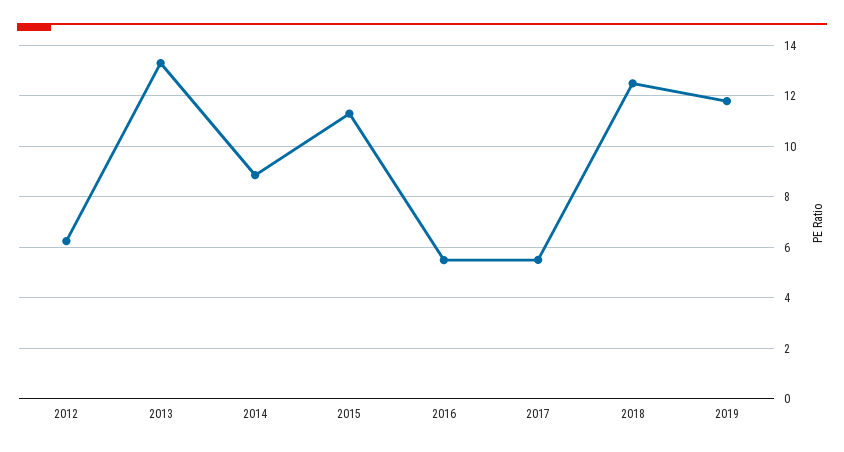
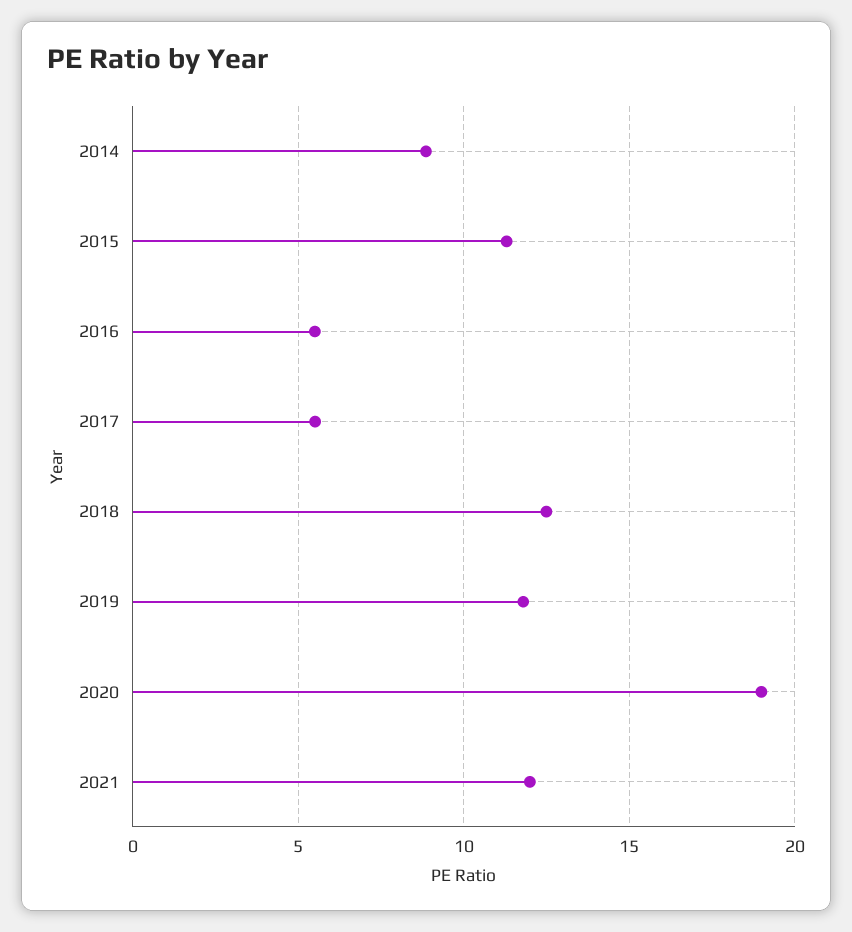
2012: 6.25 -> none
2013: 13.25 -> none
2020: none -> 19
2021: none -> 12

